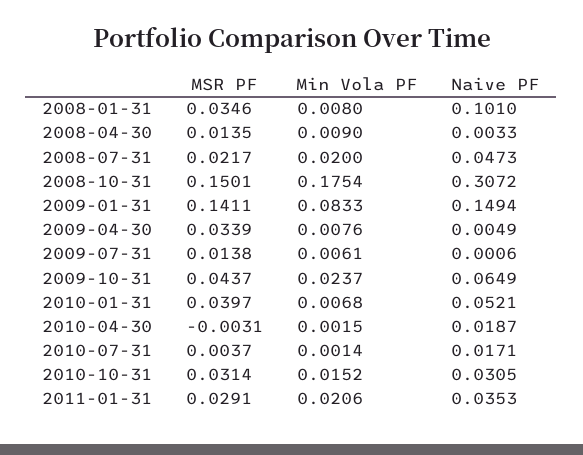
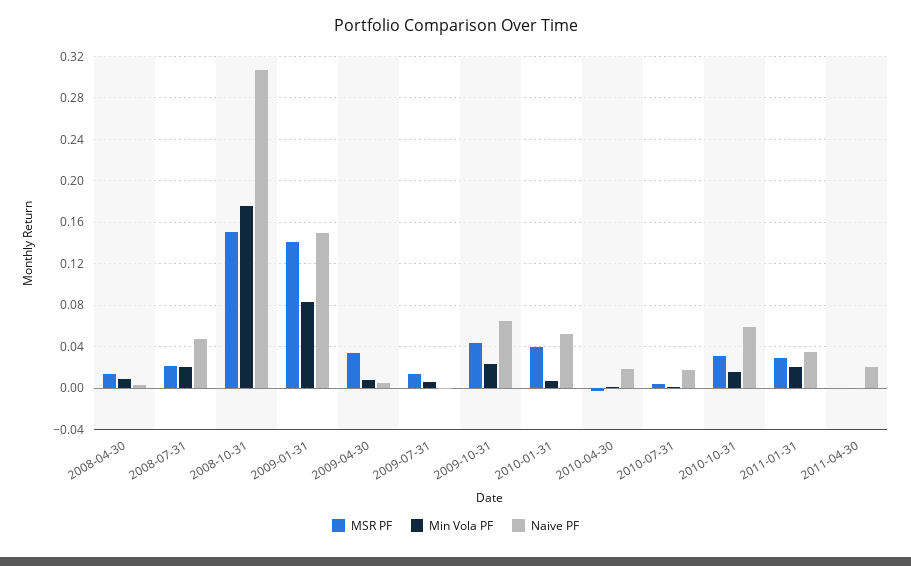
MSR PF, 2008-01-31: 0.0346 -> none
Min Vola PF, 2008-01-31: 0.008 -> none
Naive PF, 2008-01-31: 0.101 -> none
Naive PF, 2010-10-31: 0.0305 -> 0.06
MSR PF, 2011-04-30: none -> 0
Min Vola PF, 2011-04-30: none -> 0
Naive PF, 2011-04-30: none -> 0.02

